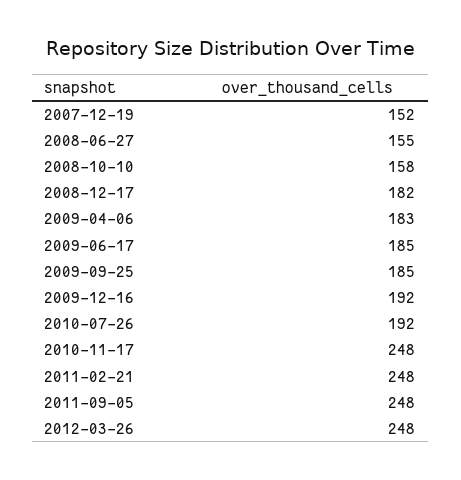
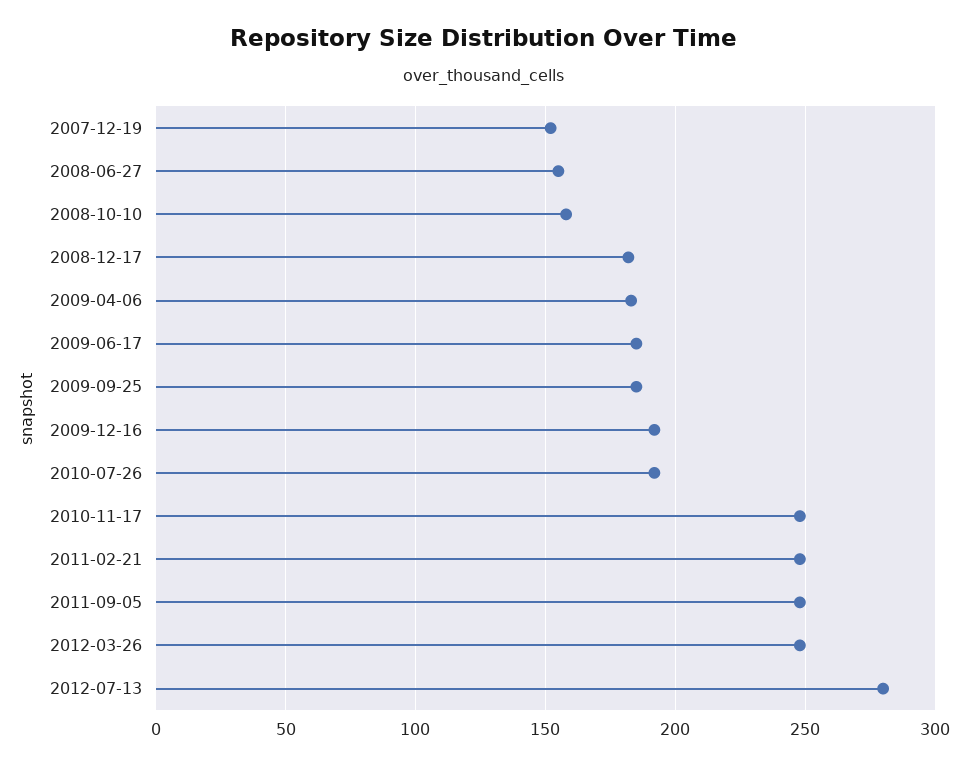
2012-07-13: none -> 280

